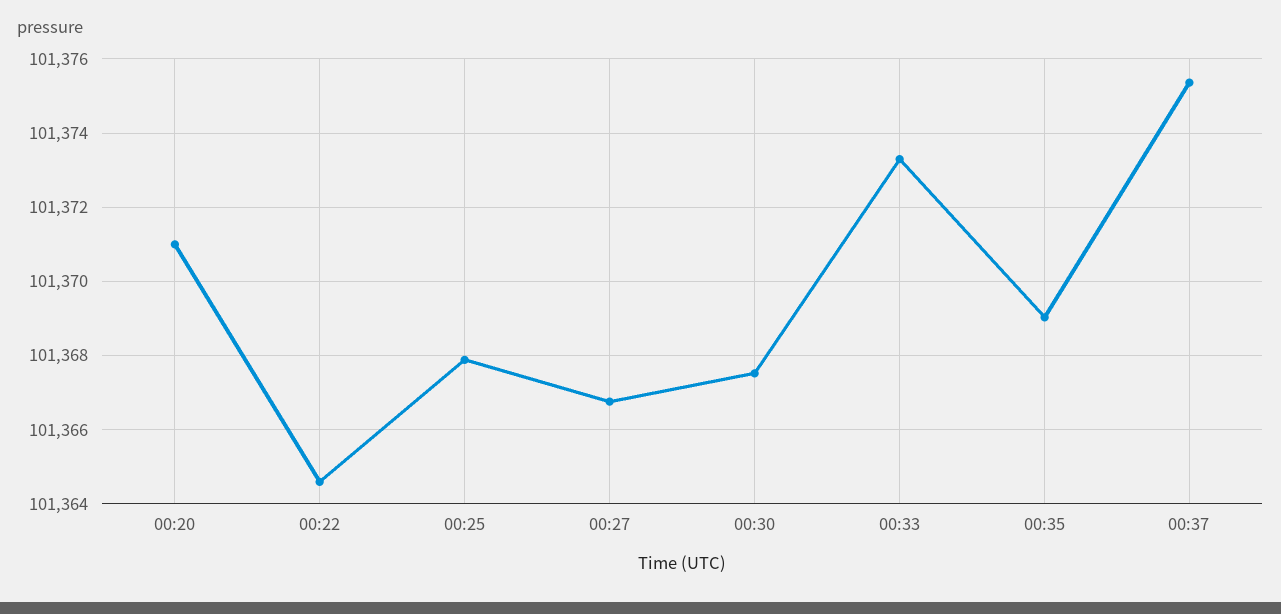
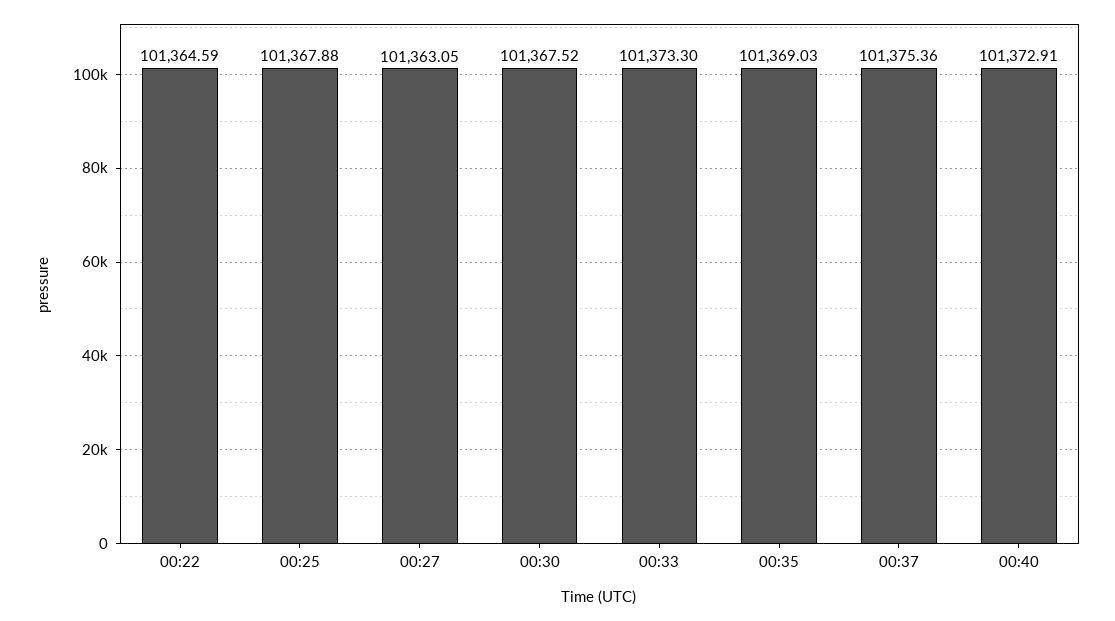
00:20: 101371 -> none
00:27: 101366.8 -> 101363.05
00:40: none -> 101372.91

